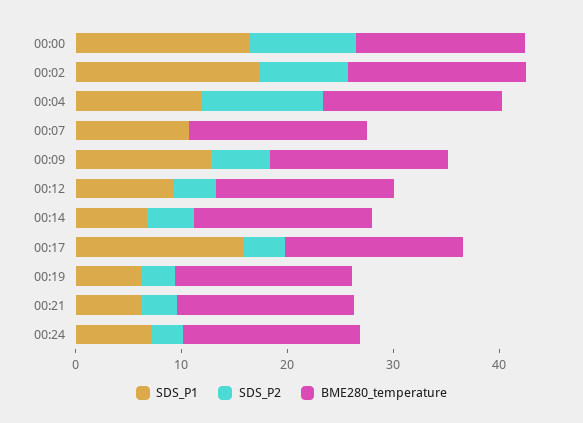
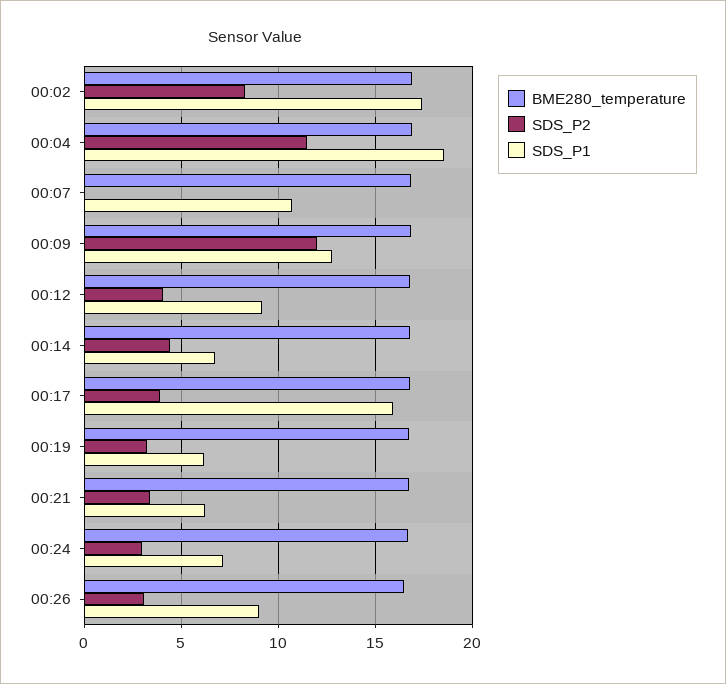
SDS_P1, 00:00: 16 -> none
SDS_P2, 00:00: 10 -> none
BME280_temperature, 00:00: 16 -> none
SDS_P1, 00:04: 12 -> 18.5
SDS_P2, 00:09: 6 -> 12
BME280_temperature, 00:26: none -> 16.5
SDS_P2, 00:26: none -> 3
SDS_P1, 00:26: none -> 9

